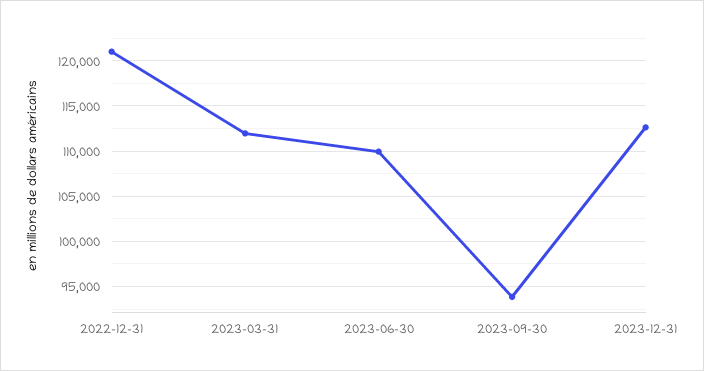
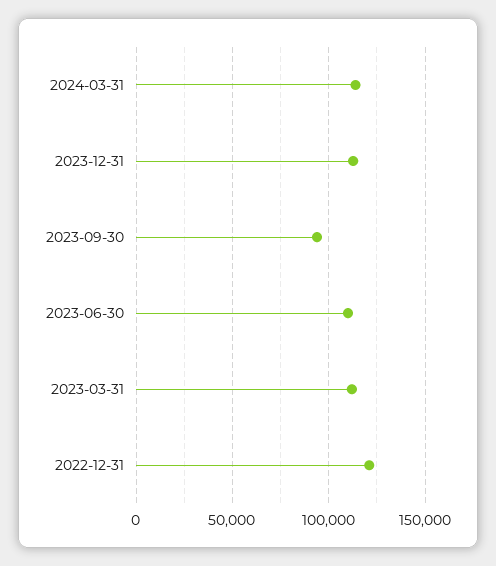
2024-03-31: none -> 115000

